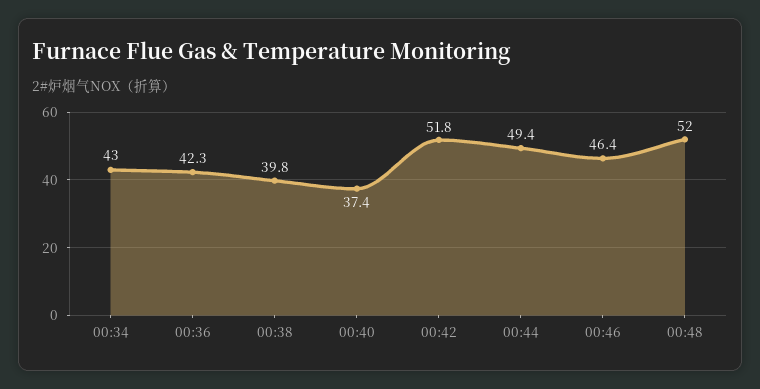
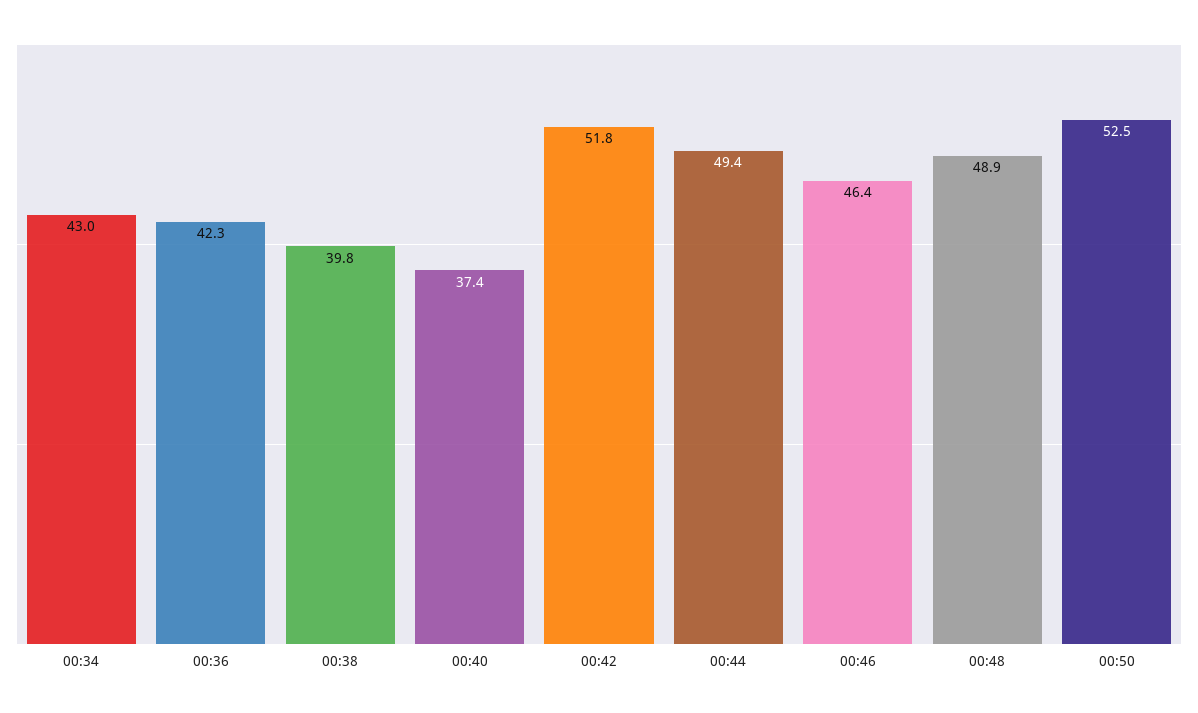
00:48: 52 -> 48.9
00:50: none -> 52.5

